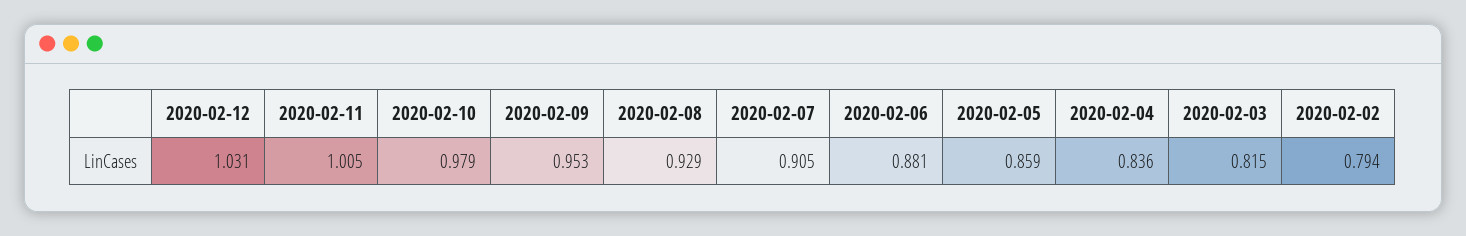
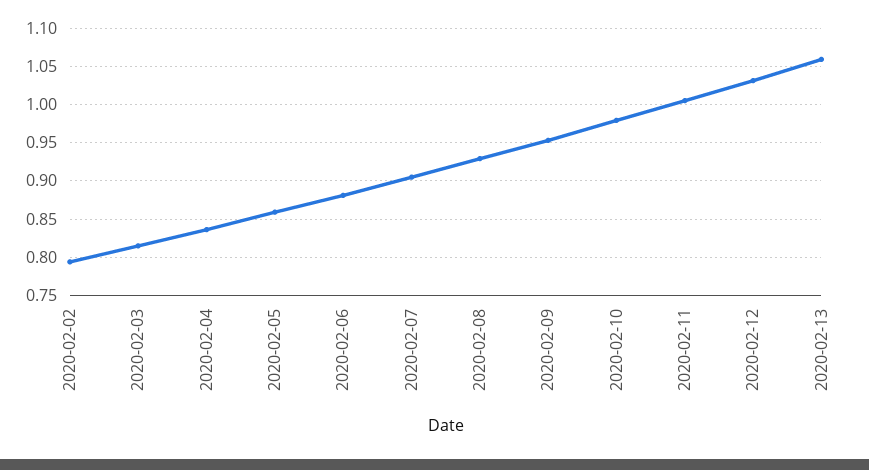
2020-02-13: none -> 1.06

